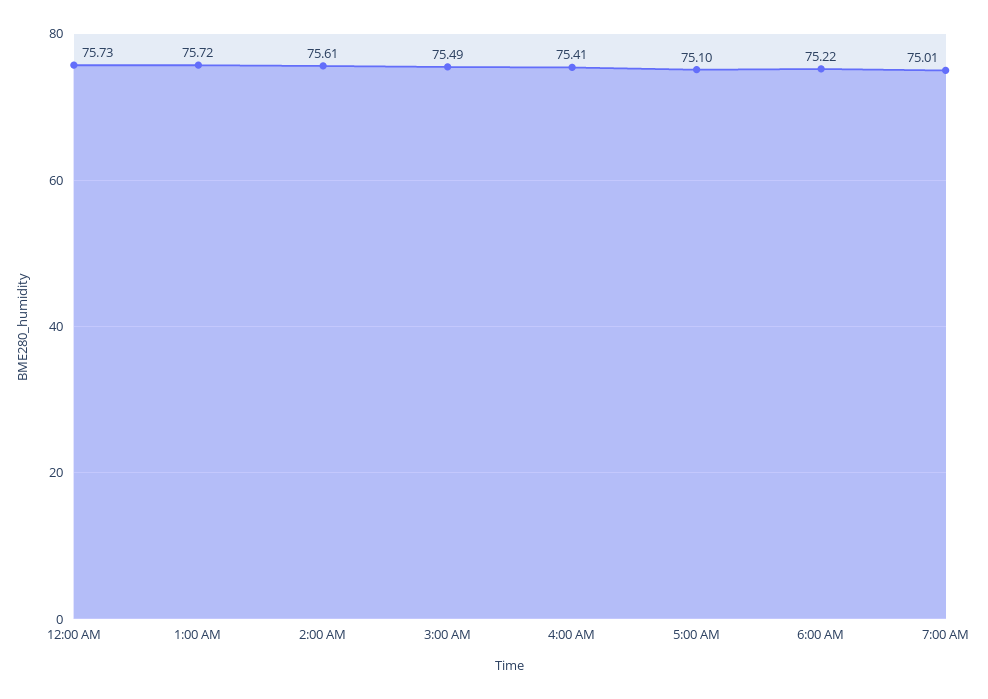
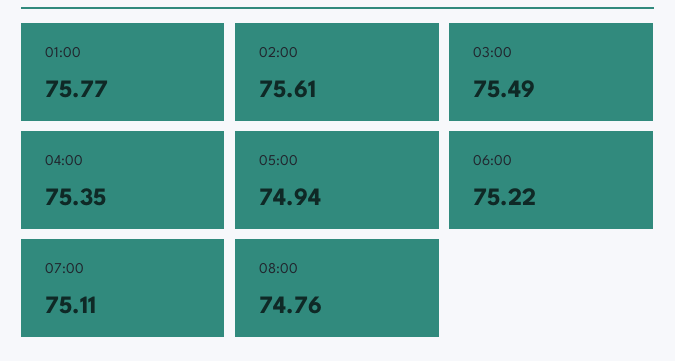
12:00 AM: 75.73 -> none
1:00 AM: 75.72 -> 75.77
4:00 AM: 75.41 -> 75.35
5:00 AM: 75.1 -> 74.94
7:00 AM: 75.01 -> 75.11
08:00: none -> 74.76

